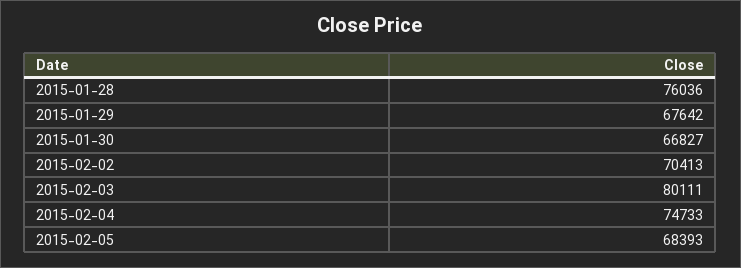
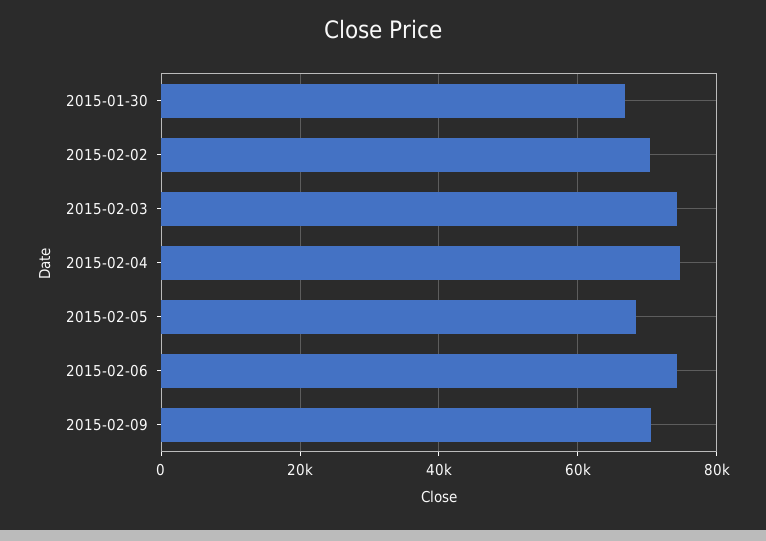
2015-01-28: 76036 -> none
2015-01-29: 67642 -> none
2015-02-03: 80111 -> 74000
2015-02-06: none -> 74000
2015-02-09: none -> 70000

